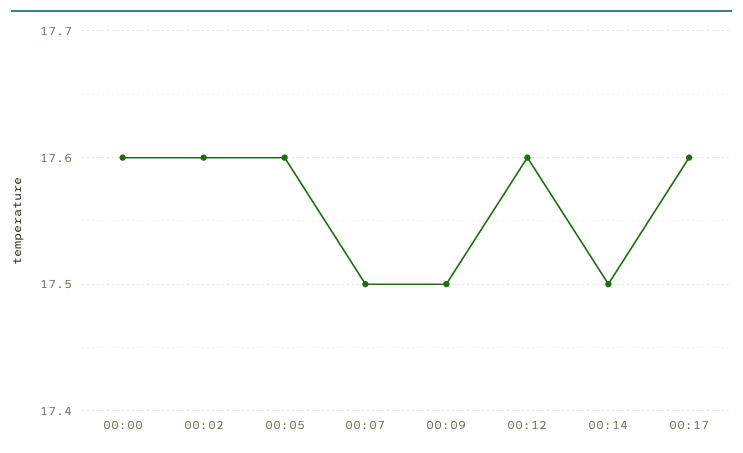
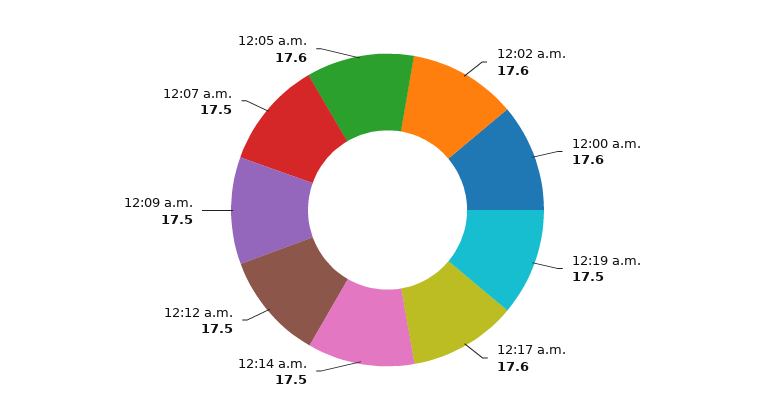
00:12: 17.6 -> 17.5
12:19 a.m.: none -> 17.5

